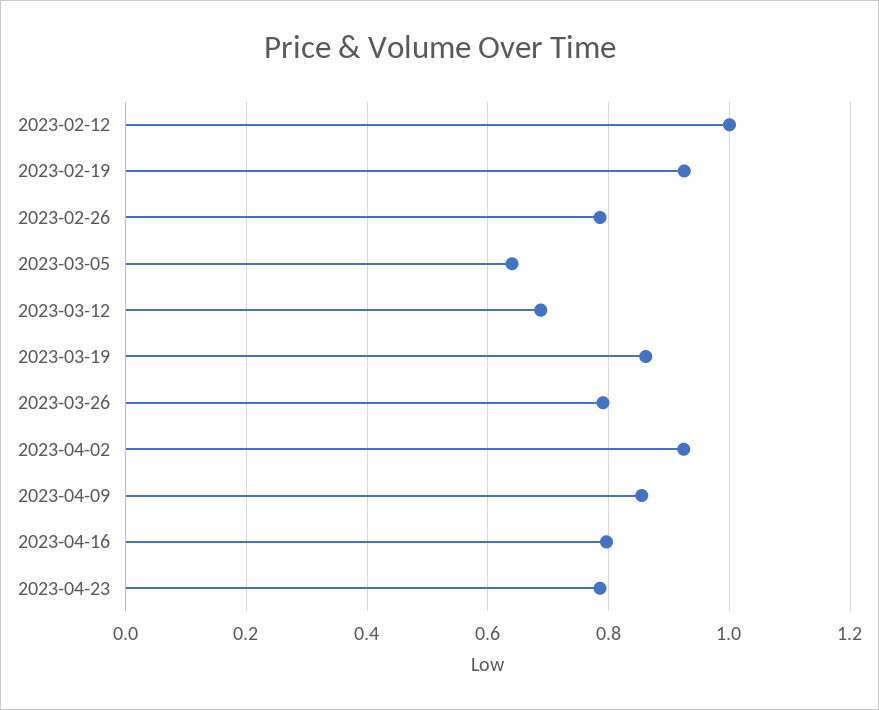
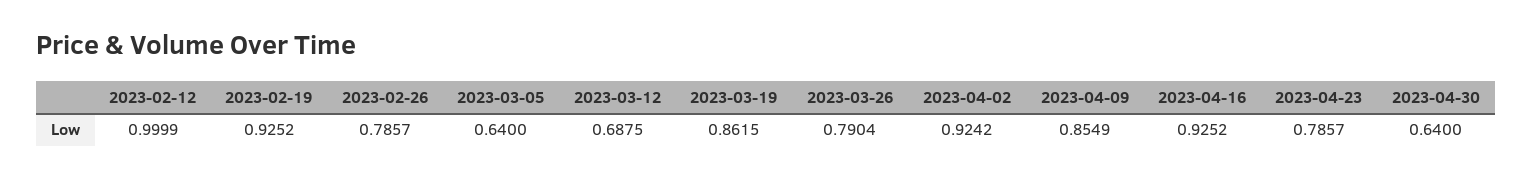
2023-04-16: 0.8 -> 0.9252
2023-04-30: none -> 0.64

